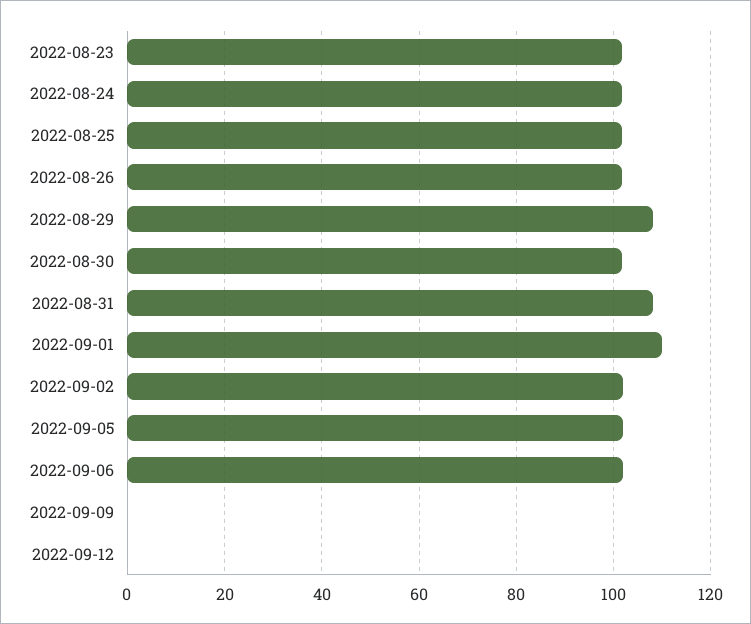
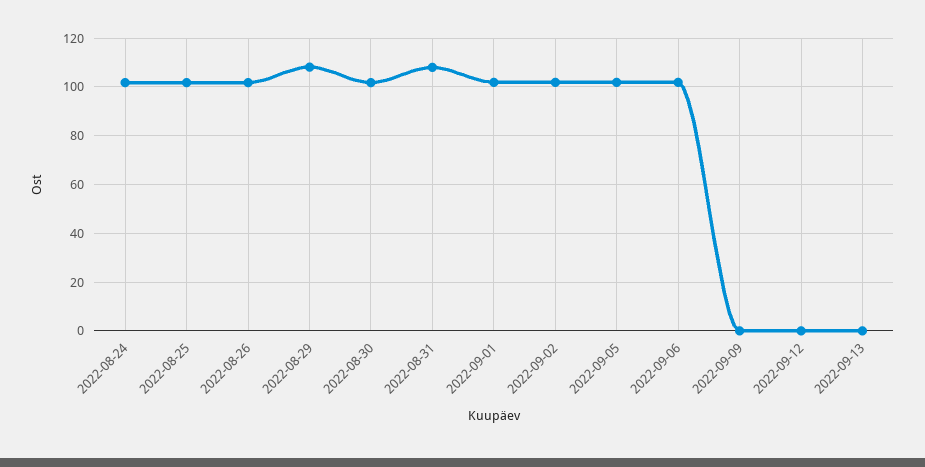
2022-08-23: 102 -> none
2022-09-01: 110 -> 102.5
2022-09-13: none -> 0

